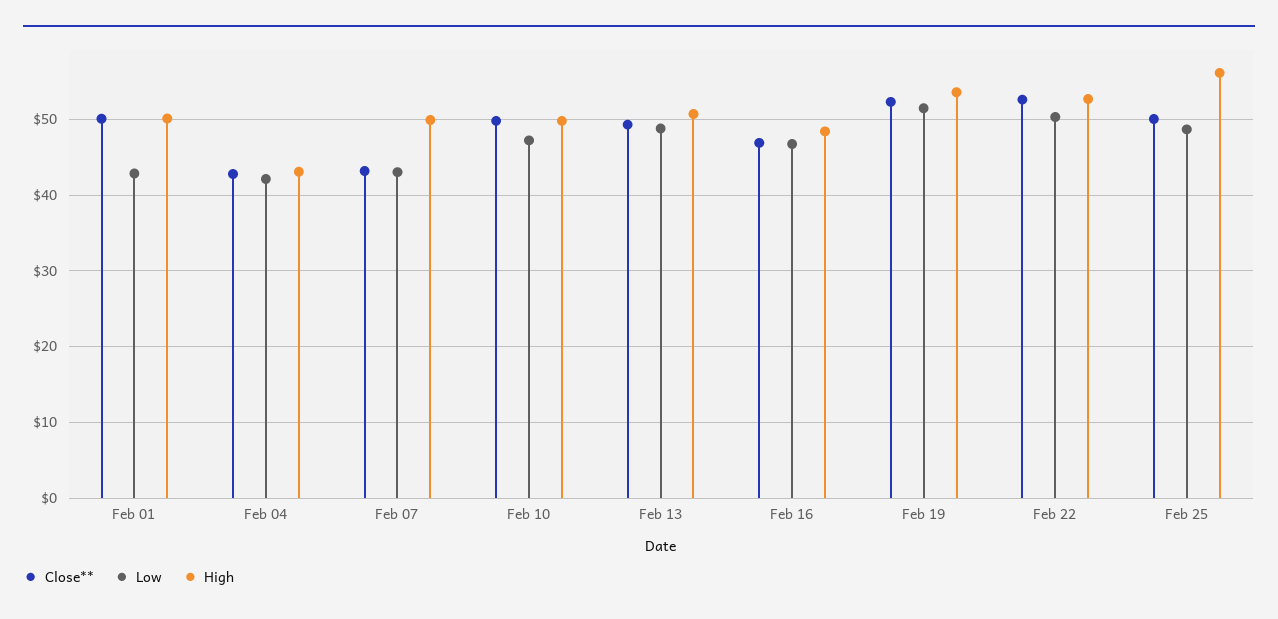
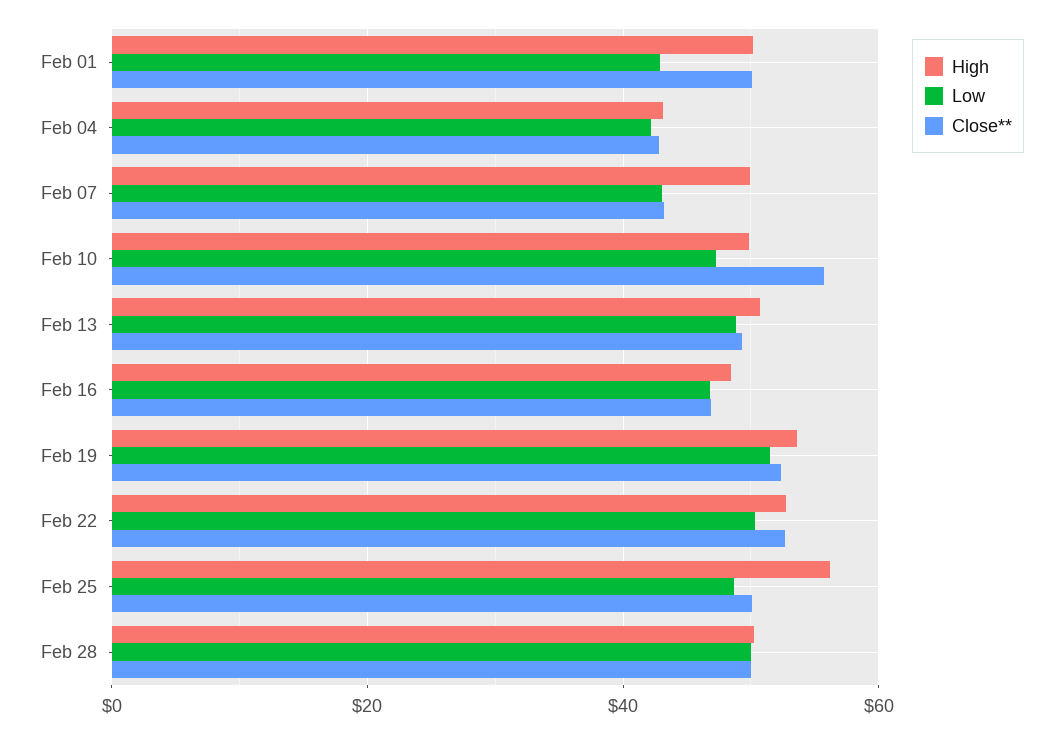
Close**, Feb 10: 50 -> 56
High, Feb 28: none -> 50
Low, Feb 28: none -> 50
Close**, Feb 28: none -> 50

